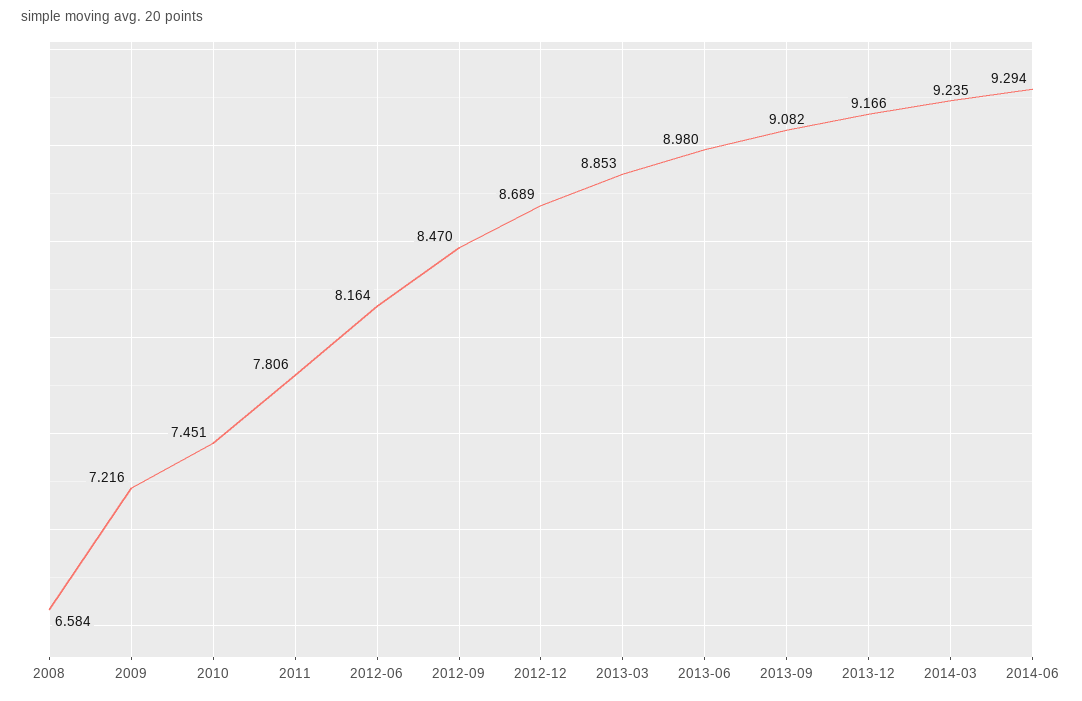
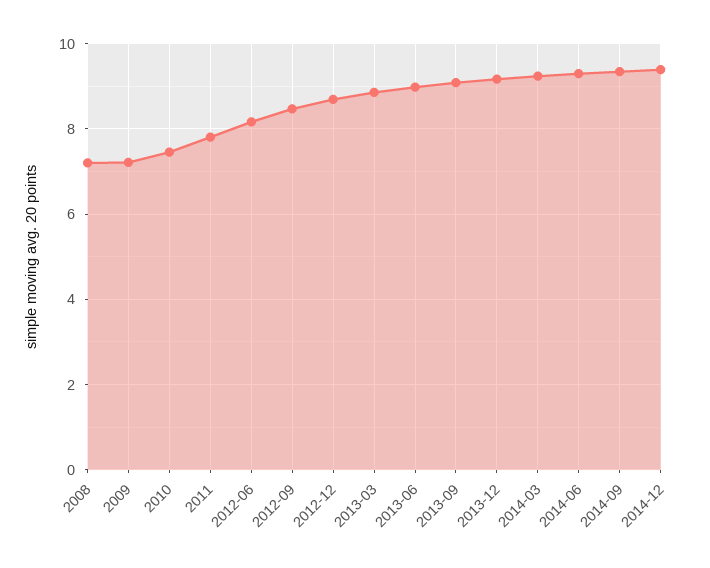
2008: 6.584 -> 7.2
2014-09: none -> 9.4
2014-12: none -> 9.4

